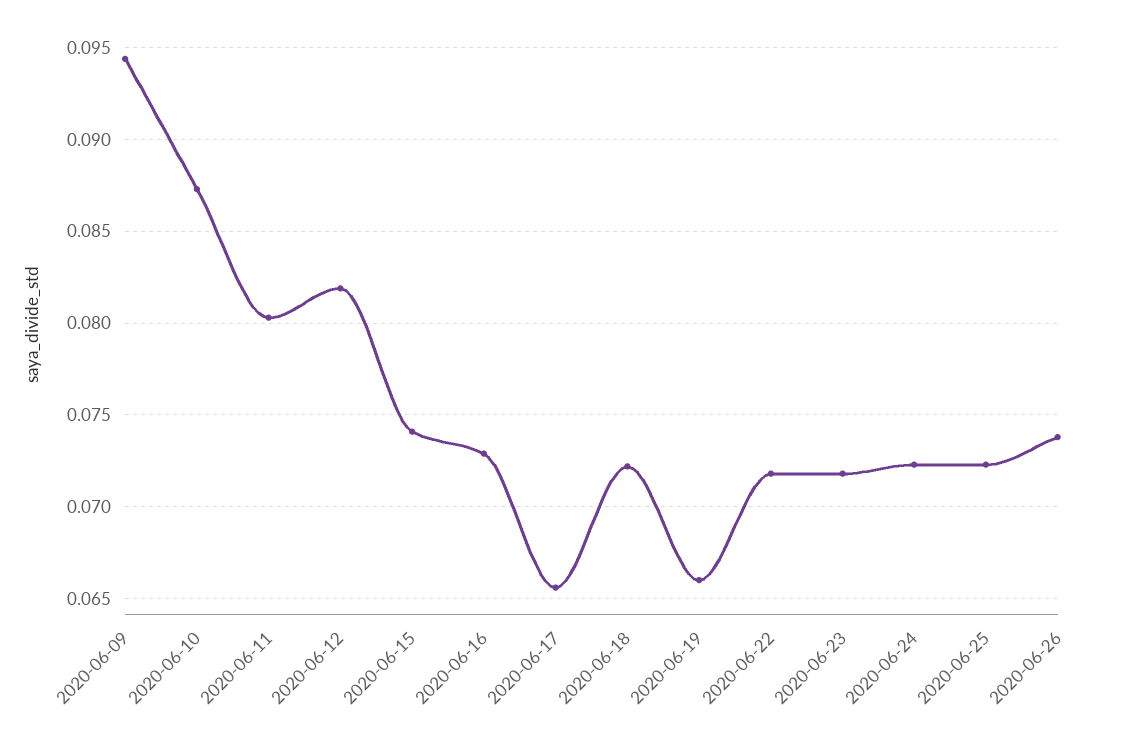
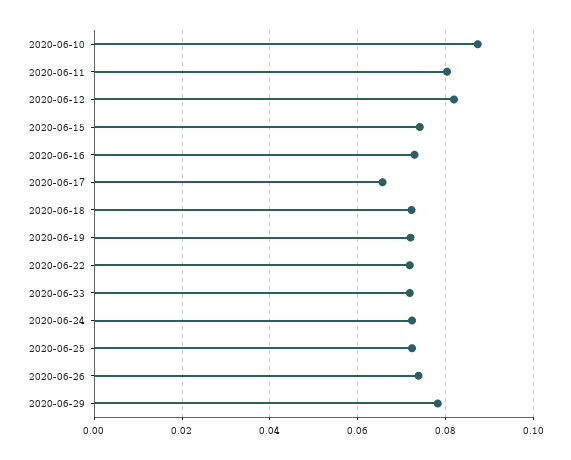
2020-06-09: 0.0945 -> none
2020-06-19: 0.066 -> 0.072
2020-06-29: none -> 0.078

